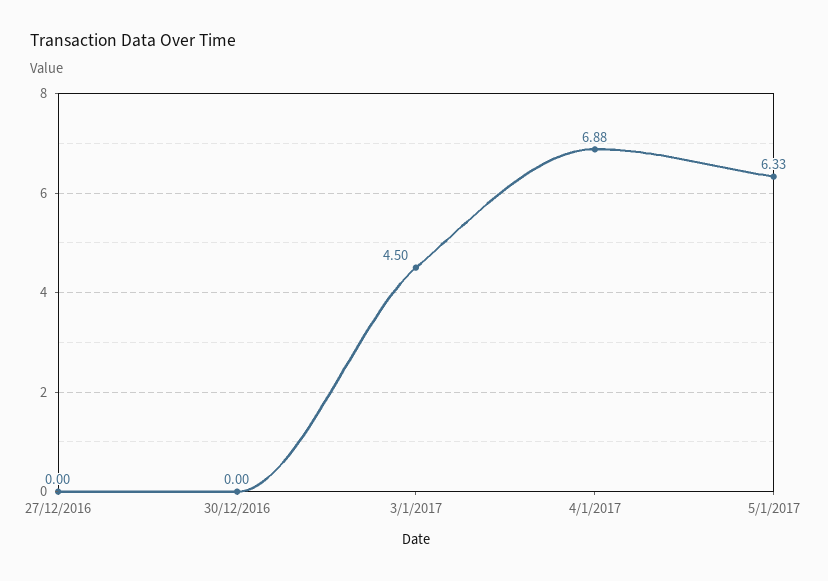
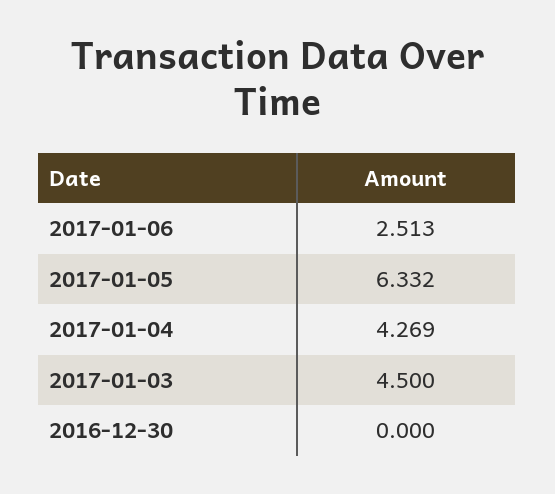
27/12/2016: 0 -> none
4/1/2017: 6.88 -> 4.269
2017-01-06: none -> 2.513

